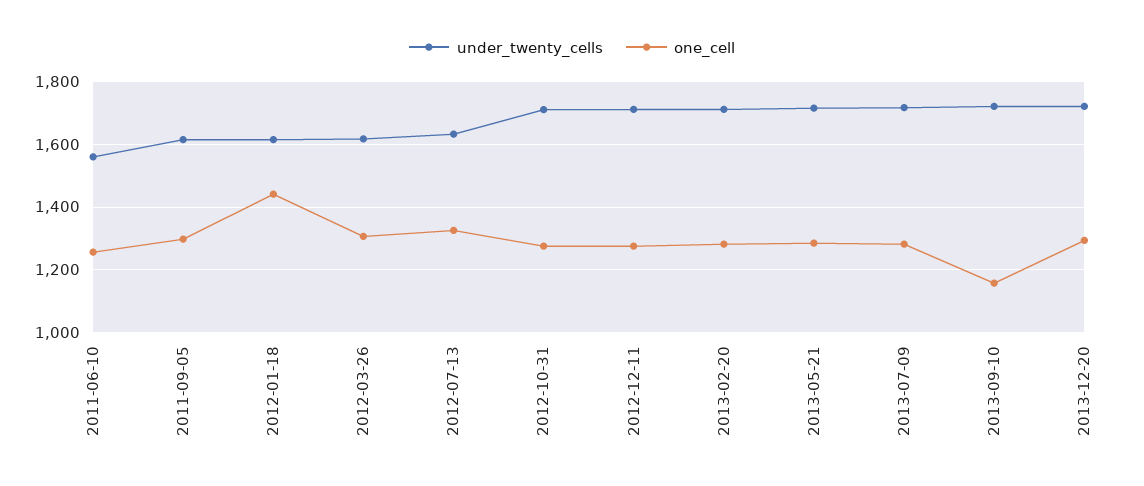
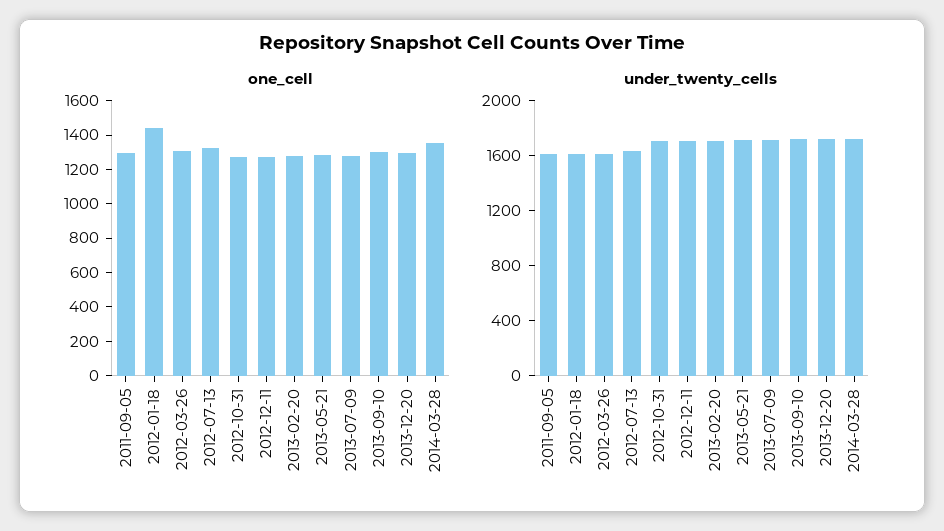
under_twenty_cells, 2011-06-10: 1560 -> none
one_cell, 2011-06-10: 1260 -> none
one_cell, 2013-09-10: 1160 -> 1300
one_cell, 2014-03-28: none -> 1350
under_twenty_cells, 2014-03-28: none -> 1700

